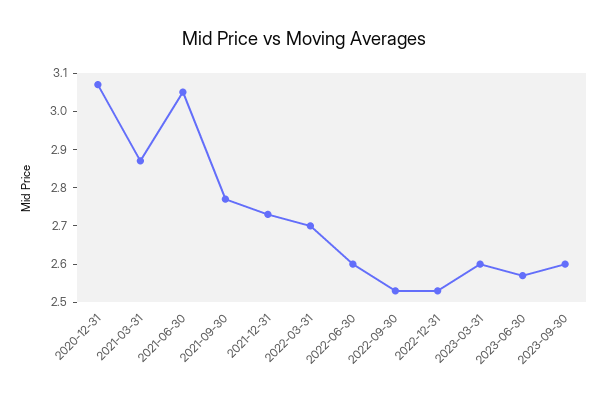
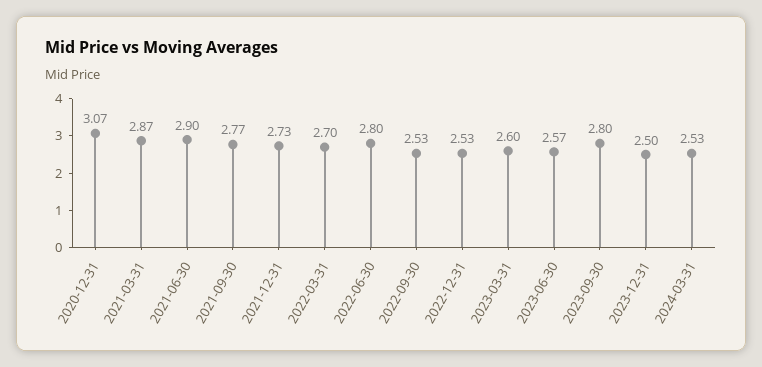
2021-06-30: 3.05 -> 2.9
2022-06-30: 2.6 -> 2.8
2023-09-30: 2.6 -> 2.8
2023-12-31: none -> 2.5
2024-03-31: none -> 2.53

